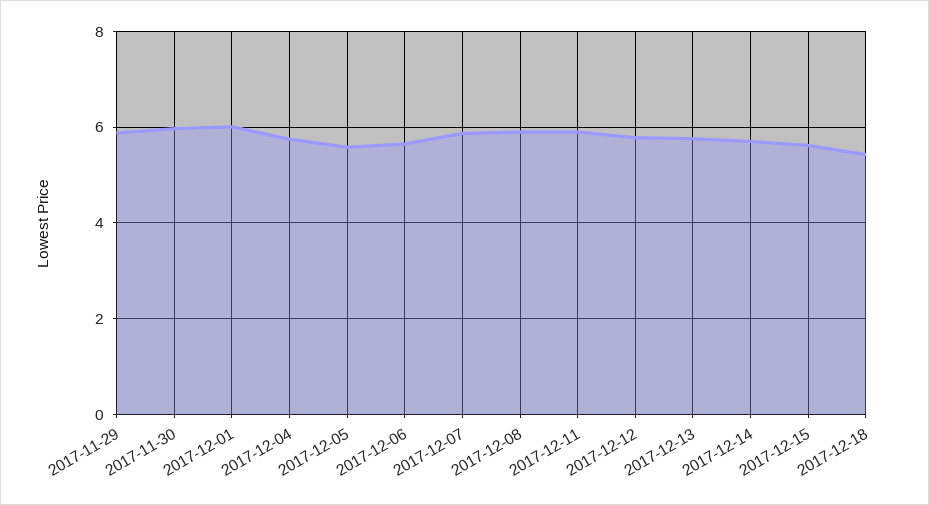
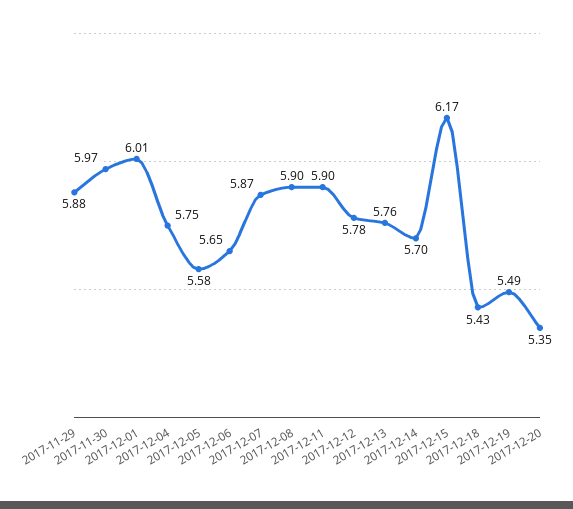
2017-12-15: 5.6 -> 6.17
2017-12-19: none -> 5.49
2017-12-20: none -> 5.35

